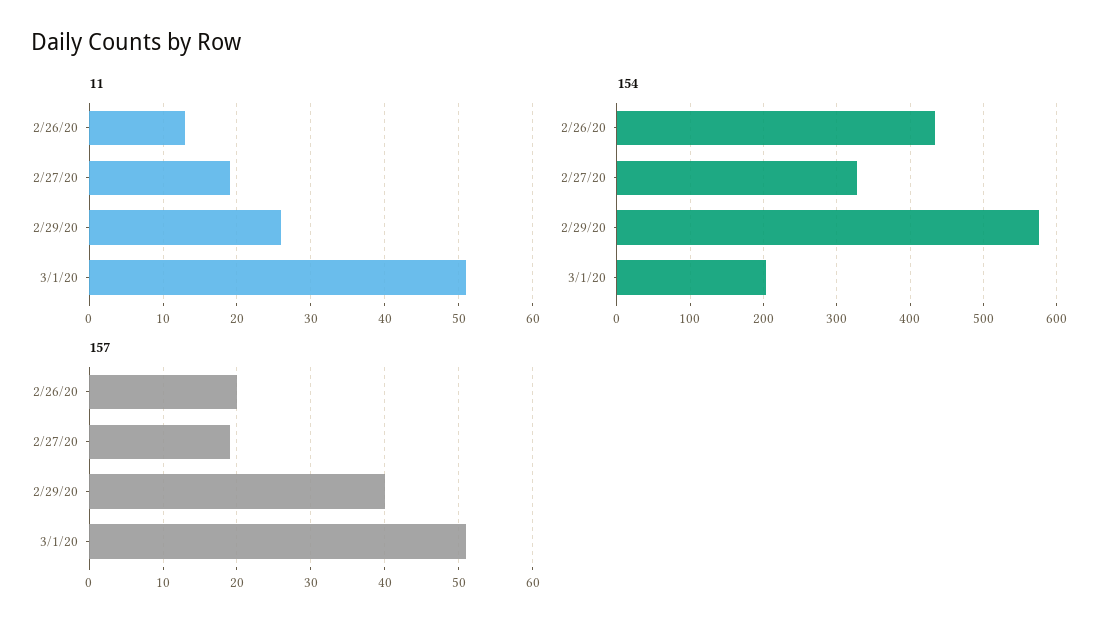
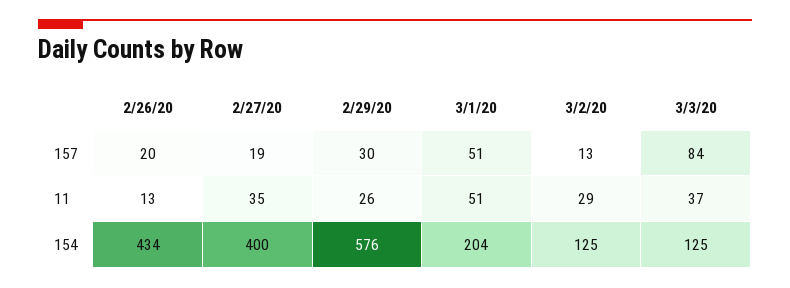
11, 2/27/20: 19 -> 35
154, 2/27/20: 330 -> 400
157, 2/29/20: 40 -> 30
157, 3/2/20: none -> 13
157, 3/3/20: none -> 84
11, 3/2/20: none -> 29
11, 3/3/20: none -> 37
154, 3/2/20: none -> 125
154, 3/3/20: none -> 125

